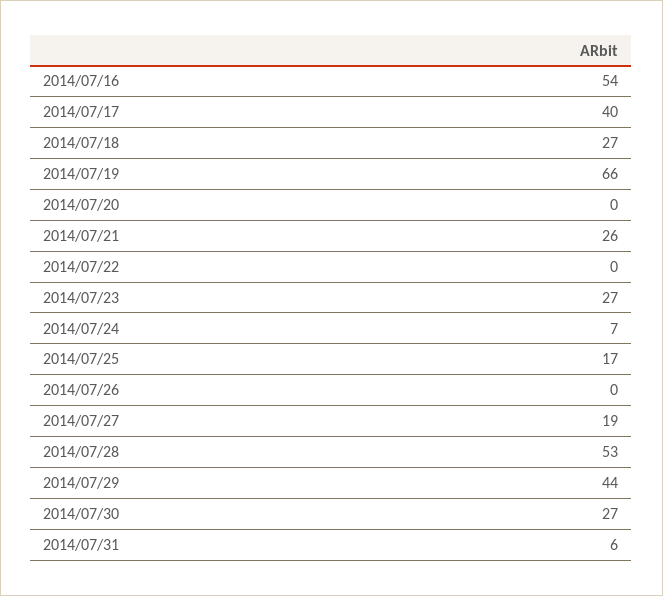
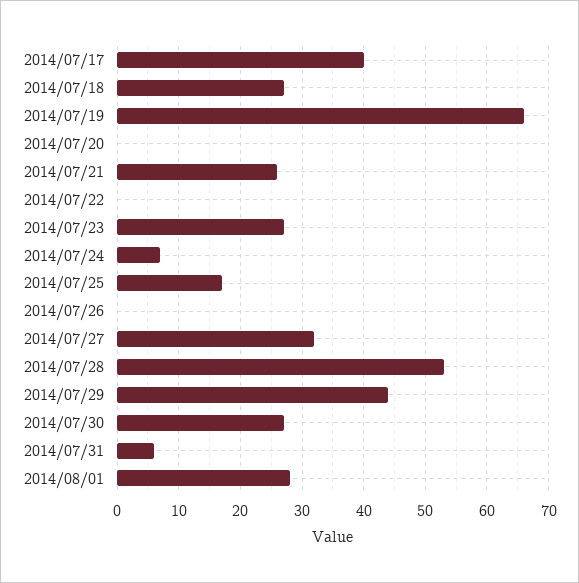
2014/07/16: 54 -> none
2014/07/27: 19 -> 32
2014/08/01: none -> 28

